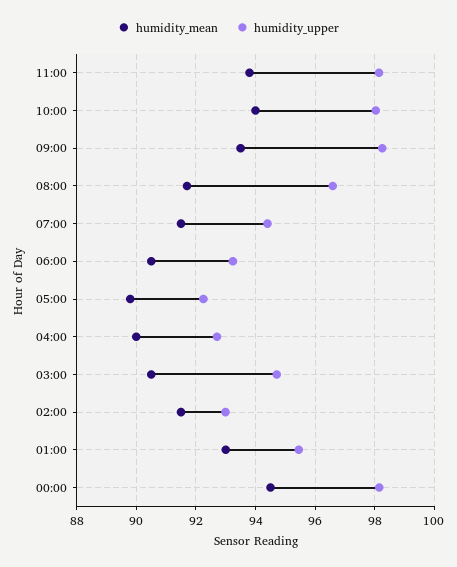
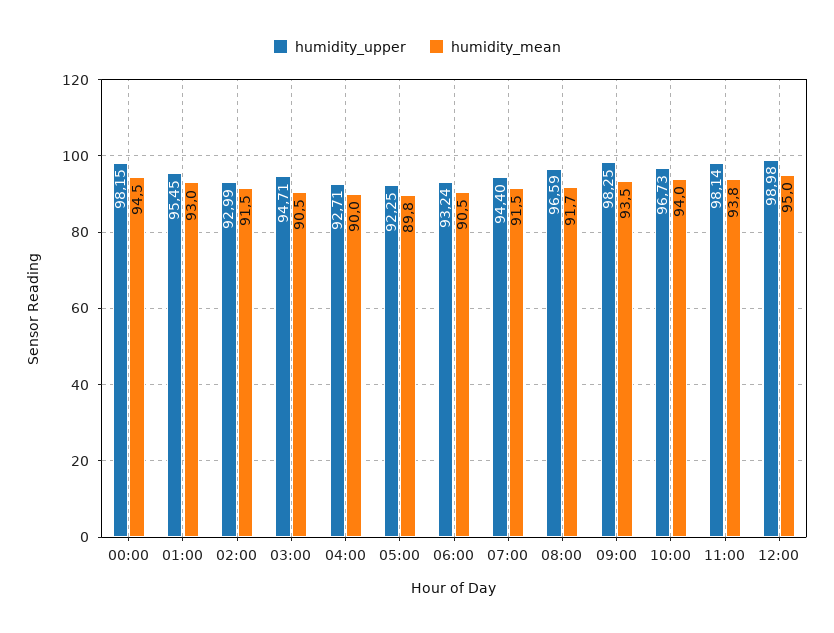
humidity_upper, 10:00: 98 -> 96.73
humidity_upper, 12:00: none -> 98.98
humidity_mean, 12:00: none -> 95

